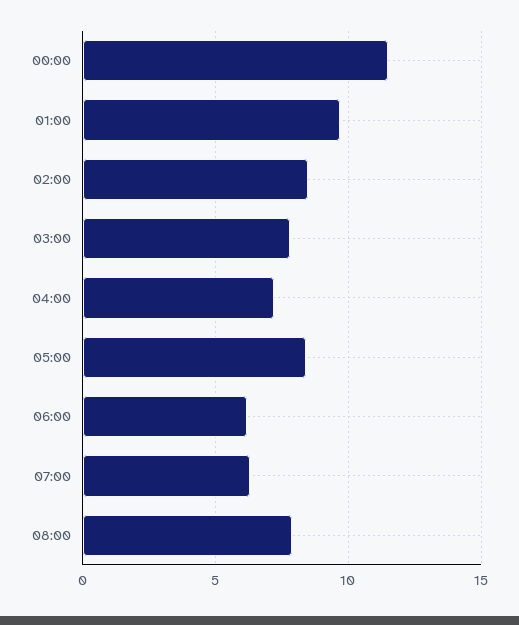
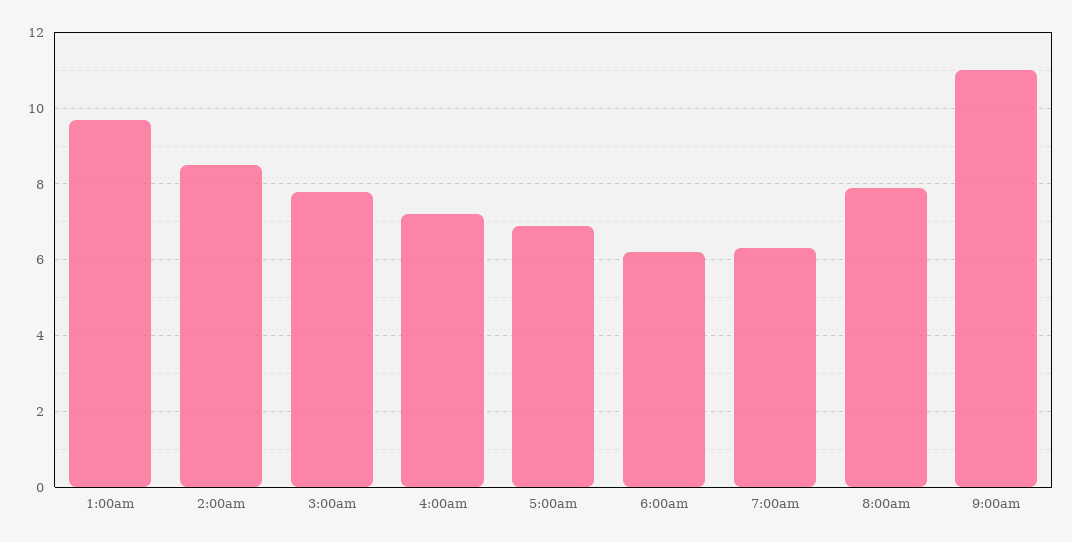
00:00: 11.5 -> none
05:00: 8.5 -> 7
9:00am: none -> 11

